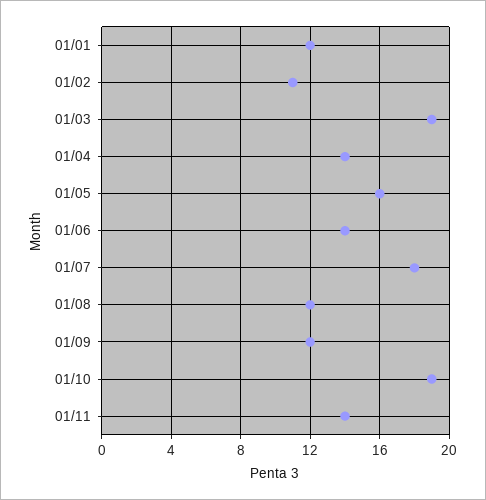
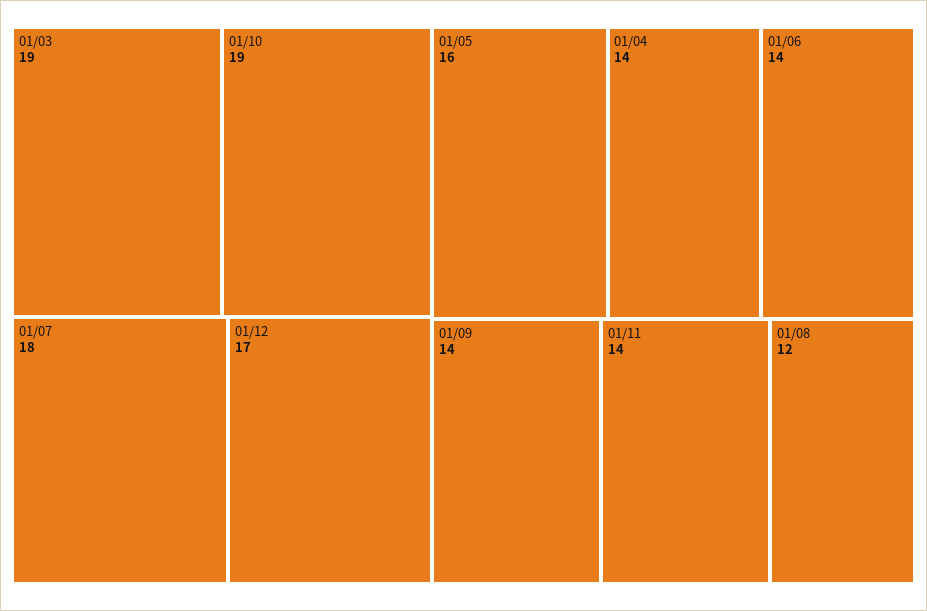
01/01: 12 -> none
01/02: 11 -> none
01/09: 12 -> 14
01/12: none -> 17

